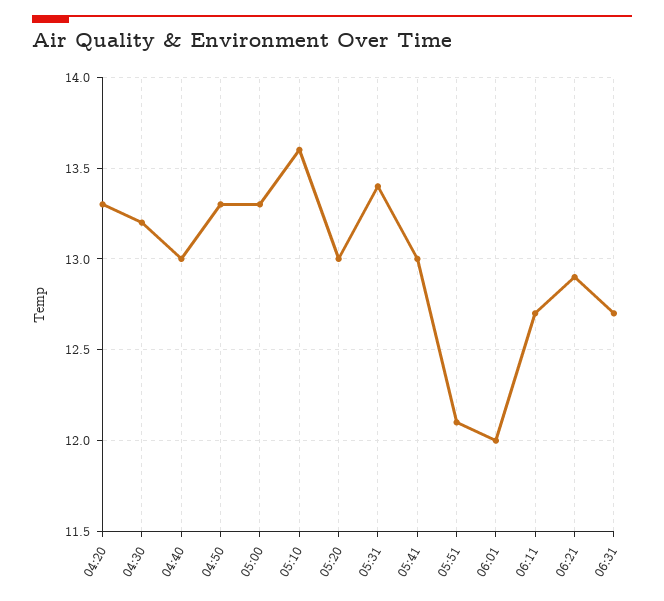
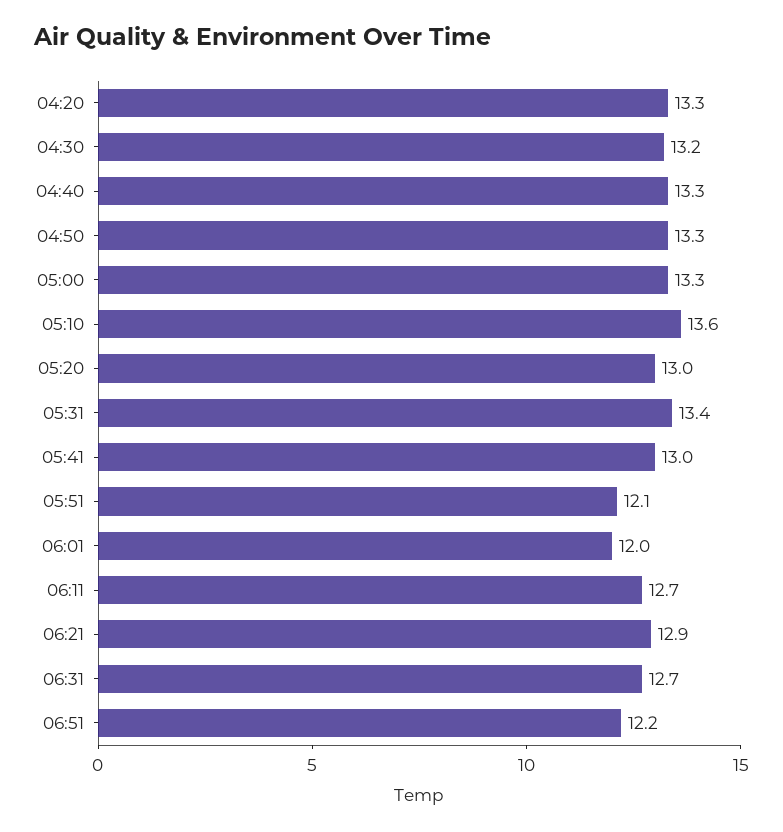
04:40: 13 -> 13.3
06:51: none -> 12.2

